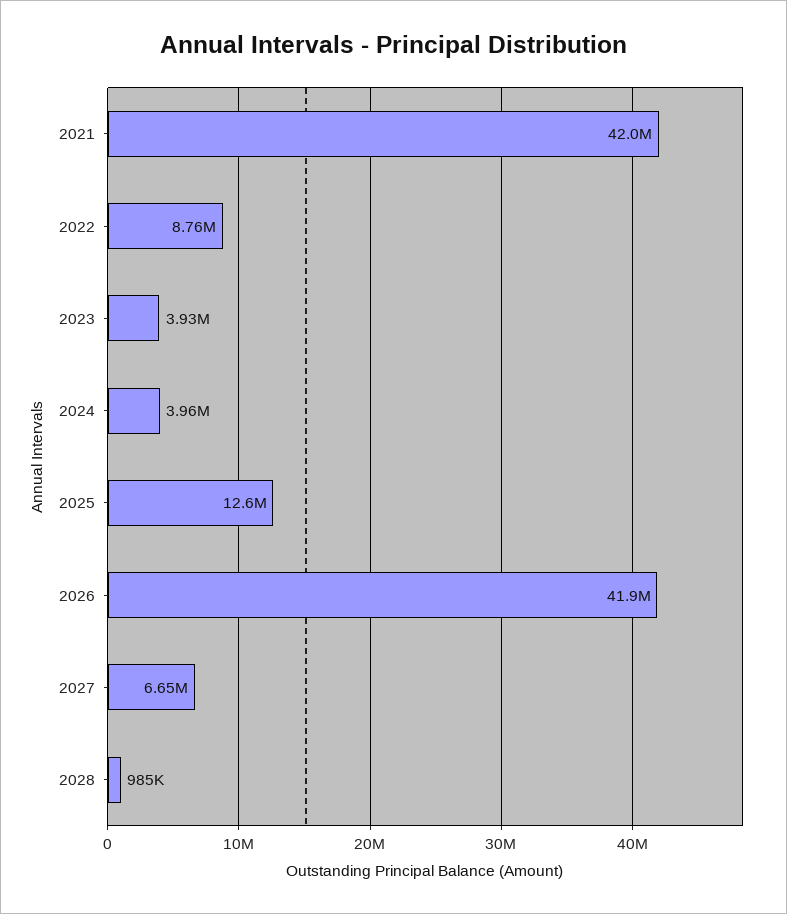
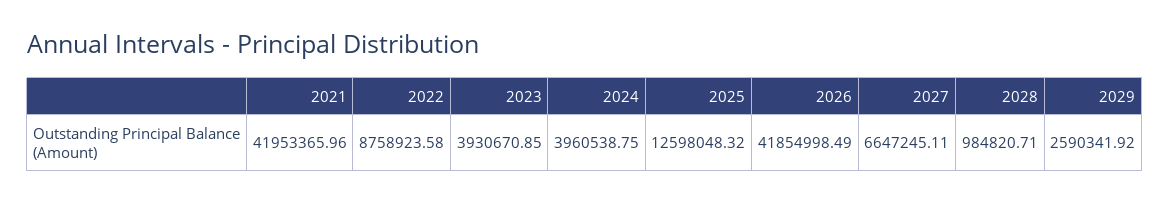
2029: none -> 2590341.92

